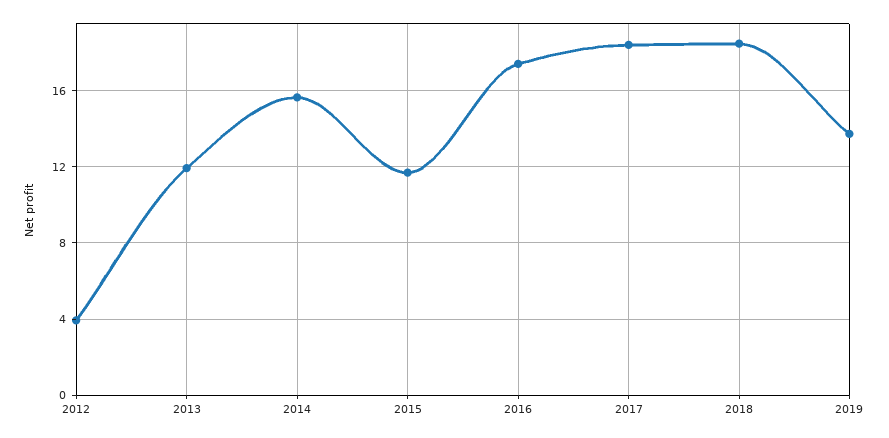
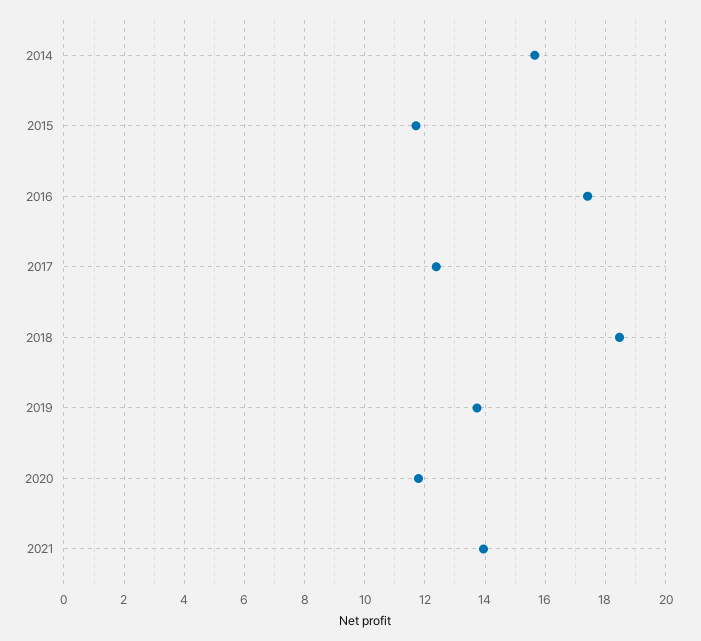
2012: 4 -> none
2013: 12 -> none
2017: 18.5 -> 12.4
2020: none -> 11.8
2021: none -> 14

